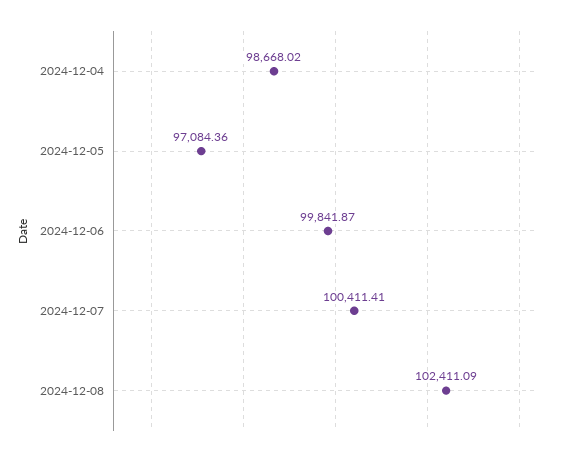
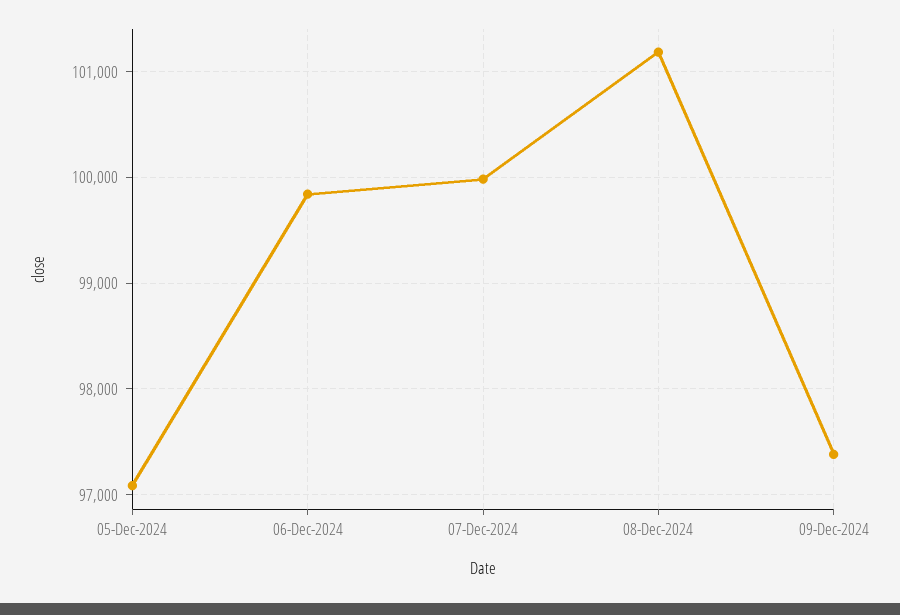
2024-12-04: 98668.02 -> none
2024-12-07: 100411.41 -> 100000
2024-12-08: 102411.09 -> 101200
09-Dec-2024: none -> 97400

